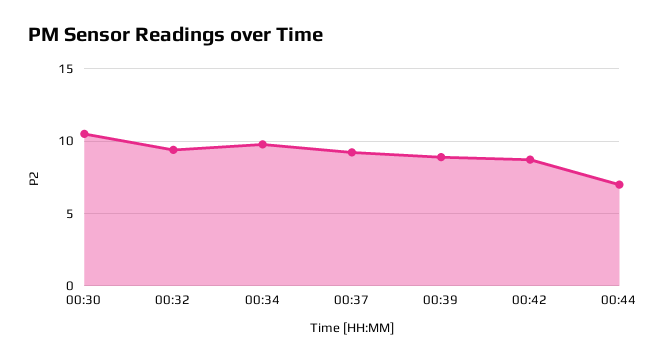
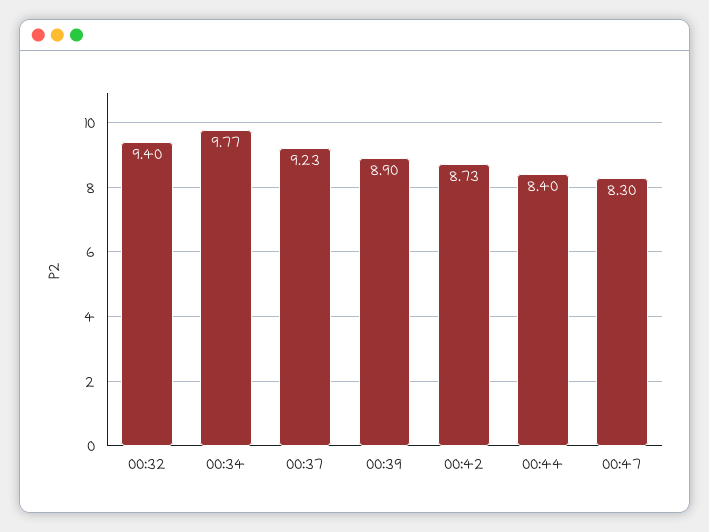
00:30: 10.5 -> none
00:44: 7 -> 8.4
00:47: none -> 8.3

